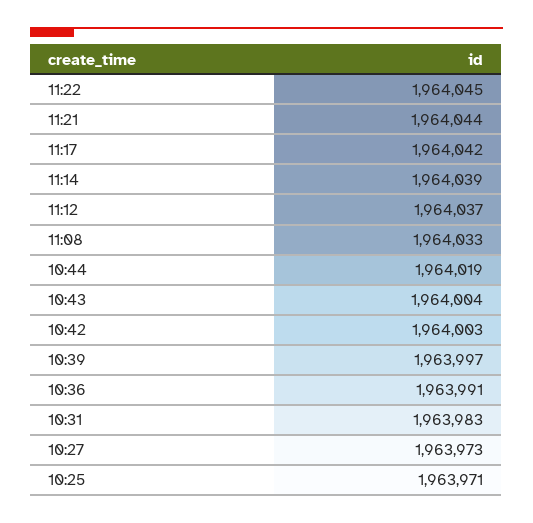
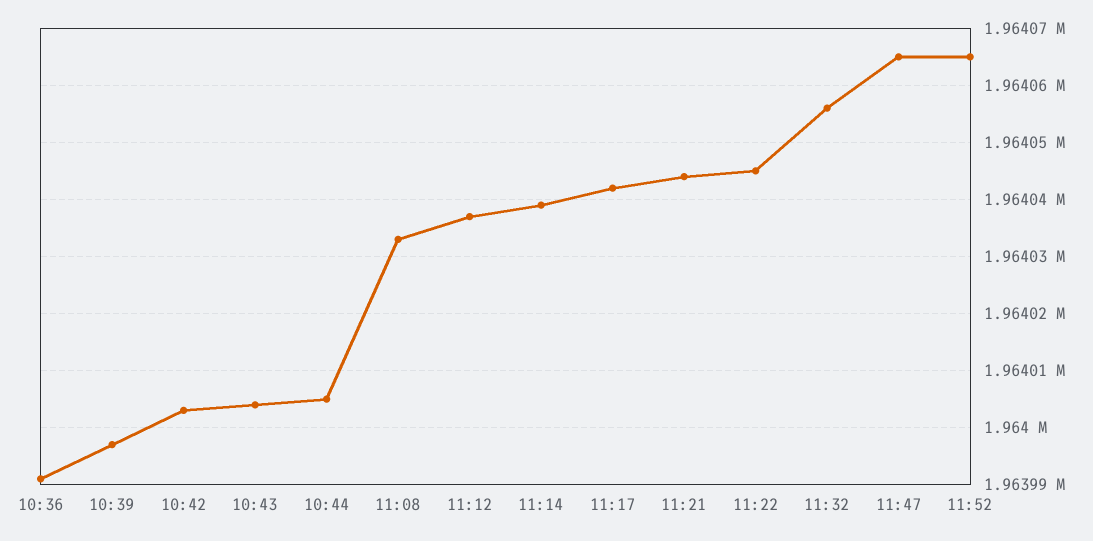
10:44: 1964019 -> 1964005
10:31: 1963983 -> none
10:27: 1963973 -> none
10:25: 1963971 -> none
11:32: none -> 1964055
11:47: none -> 1964065
11:52: none -> 1964065

